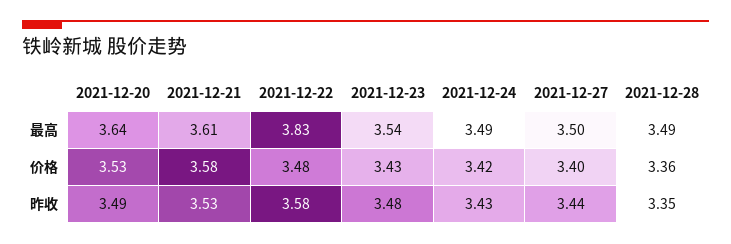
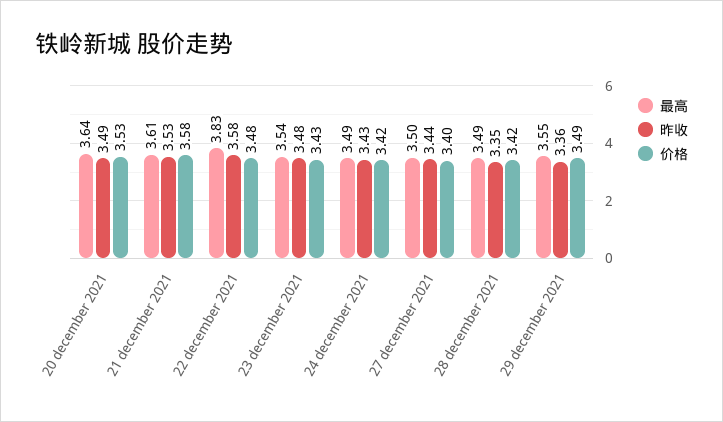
价格, 2021-12-28: 3.36 -> 3.42
最高, 29 december 2021: none -> 3.55
昨收, 29 december 2021: none -> 3.36
价格, 29 december 2021: none -> 3.49

